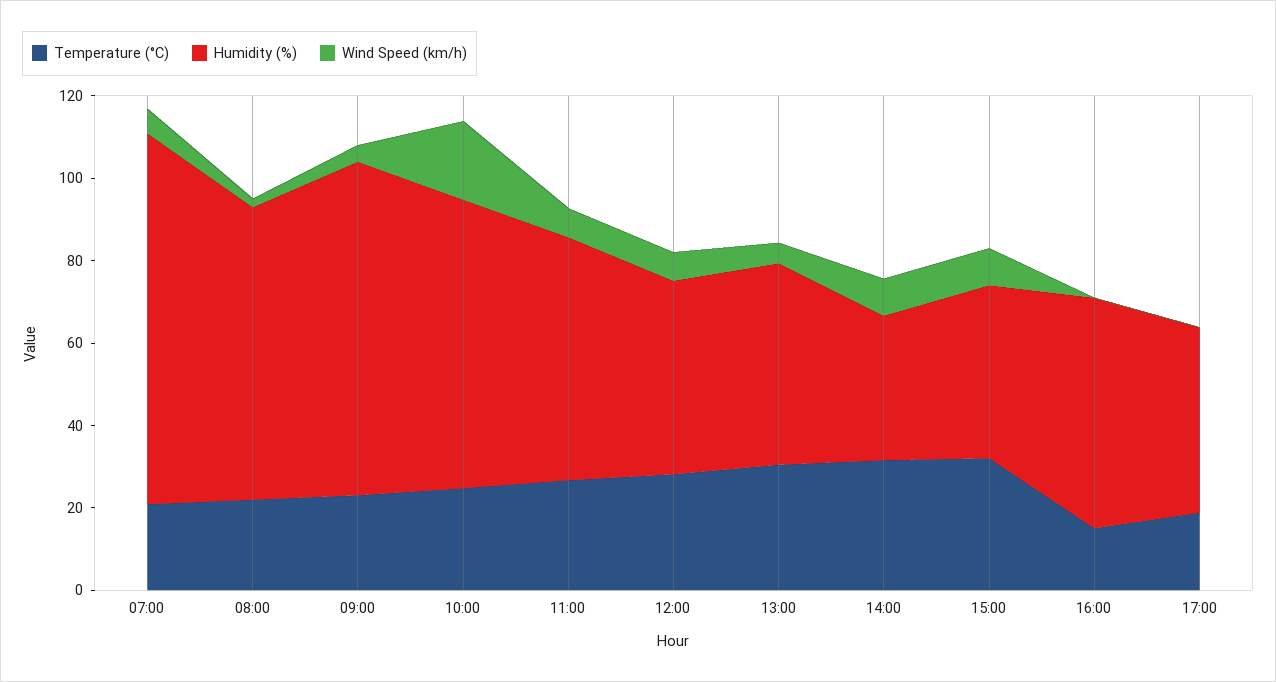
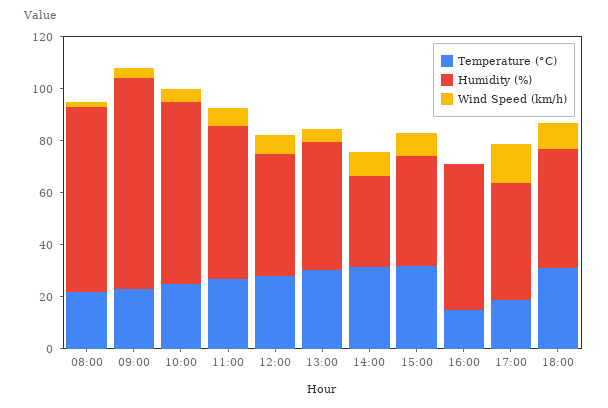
Temperature (°C), 07:00: 20 -> none
Humidity (%), 07:00: 90 -> none
Wind Speed (km/h), 07:00: 5 -> none
Wind Speed (km/h), 10:00: 20 -> 5
Wind Speed (km/h), 17:00: 0 -> 15
Temperature (°C), 18:00: none -> 30
Humidity (%), 18:00: none -> 45
Wind Speed (km/h), 18:00: none -> 10

